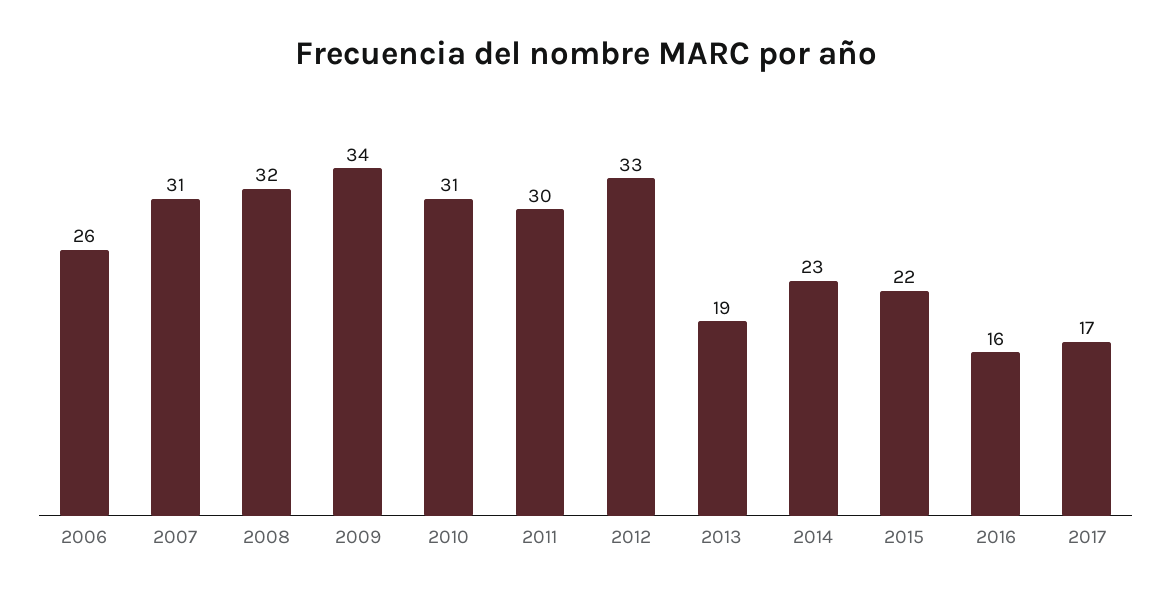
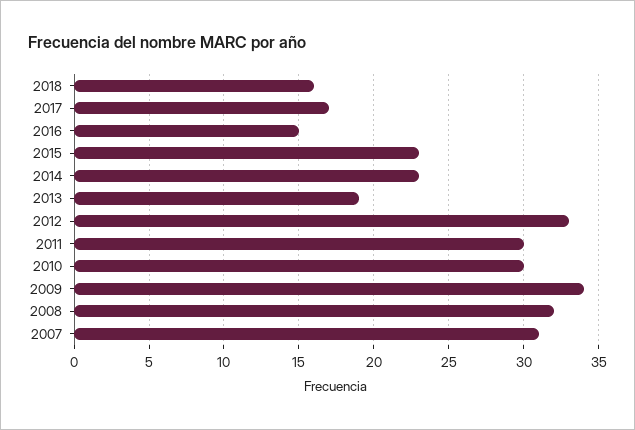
2006: 26 -> none
2010: 31 -> 30
2015: 22 -> 23
2016: 16 -> 15
2018: none -> 16

